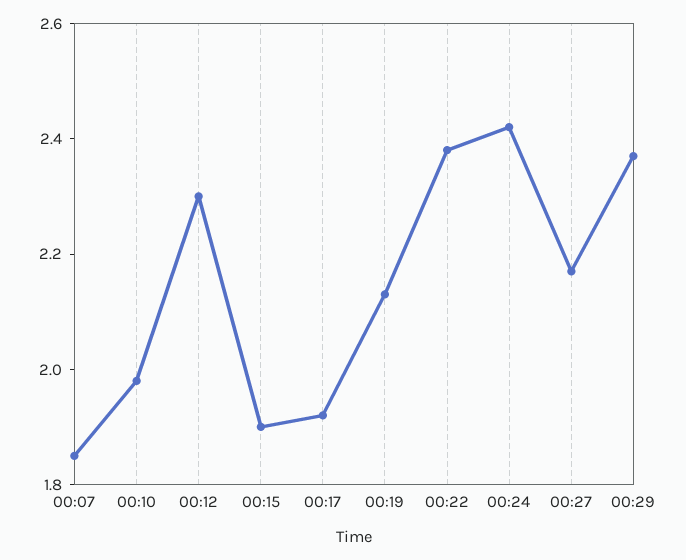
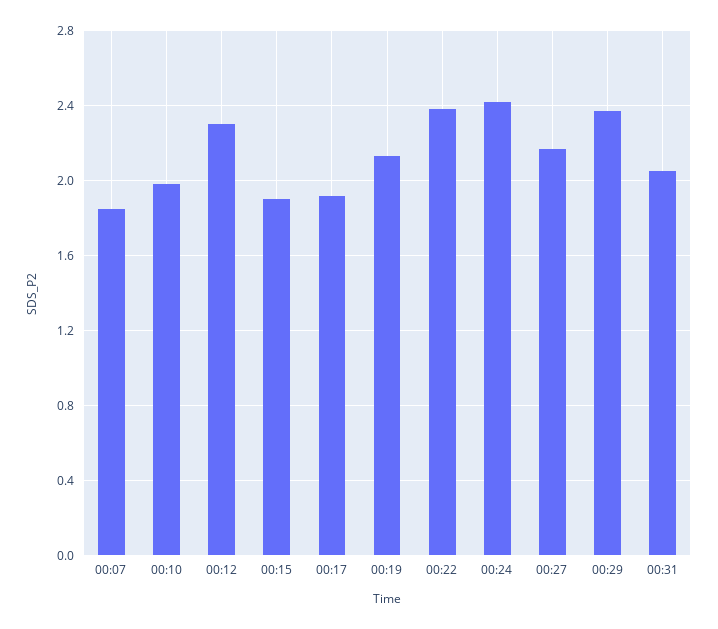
00:31: none -> 2.05

